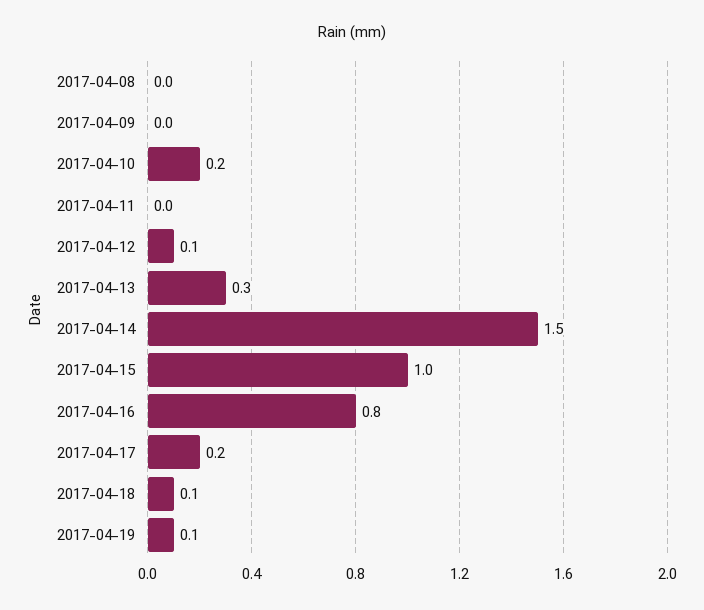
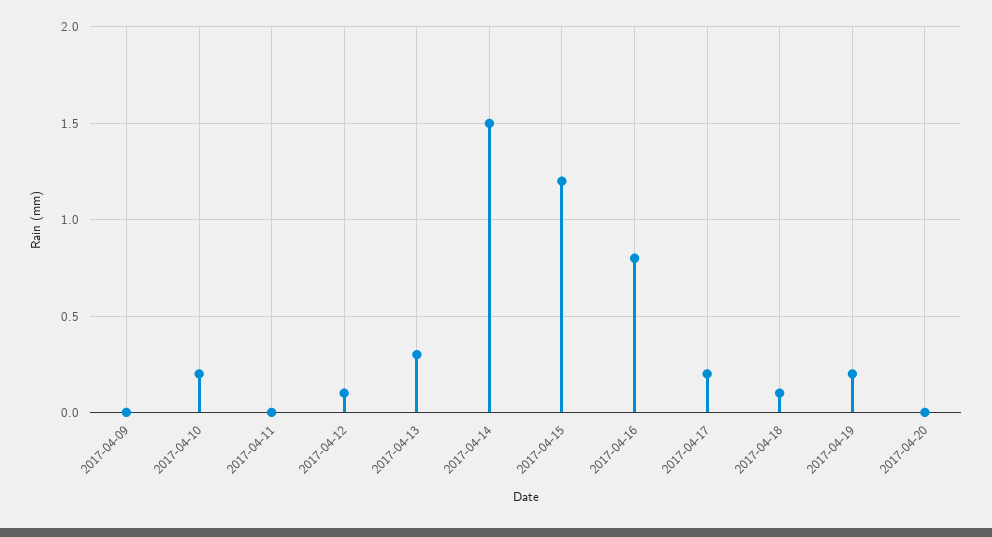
2017-04-08: 0 -> none
2017-04-15: 1 -> 1.2
2017-04-19: 0.1 -> 0.2
2017-04-20: none -> 0

